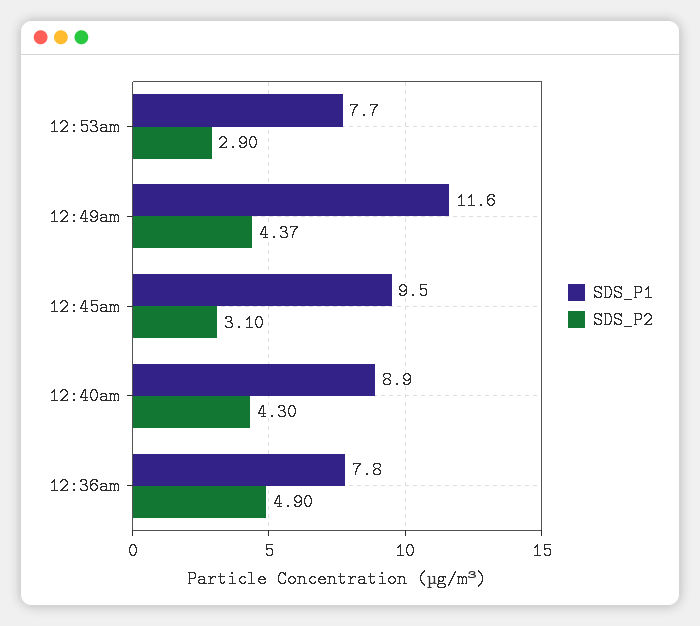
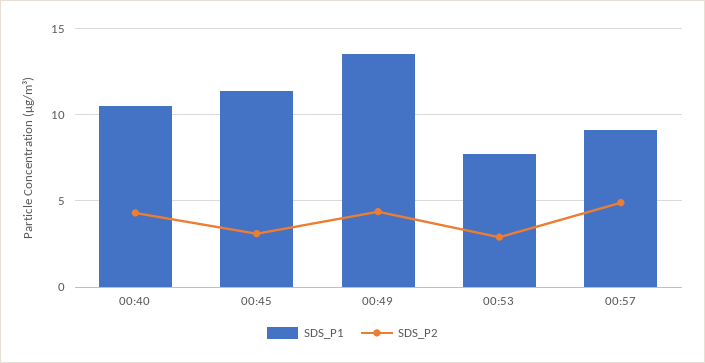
SDS_P1, 12:49am: 11.6 -> 13.5
SDS_P1, 12:45am: 9.5 -> 11.5
SDS_P1, 12:40am: 8.9 -> 10.5
SDS_P1, 12:36am: 7.8 -> none
SDS_P2, 12:36am: 4.9 -> none
SDS_P1, 00:57: none -> 9
SDS_P2, 00:57: none -> 5

